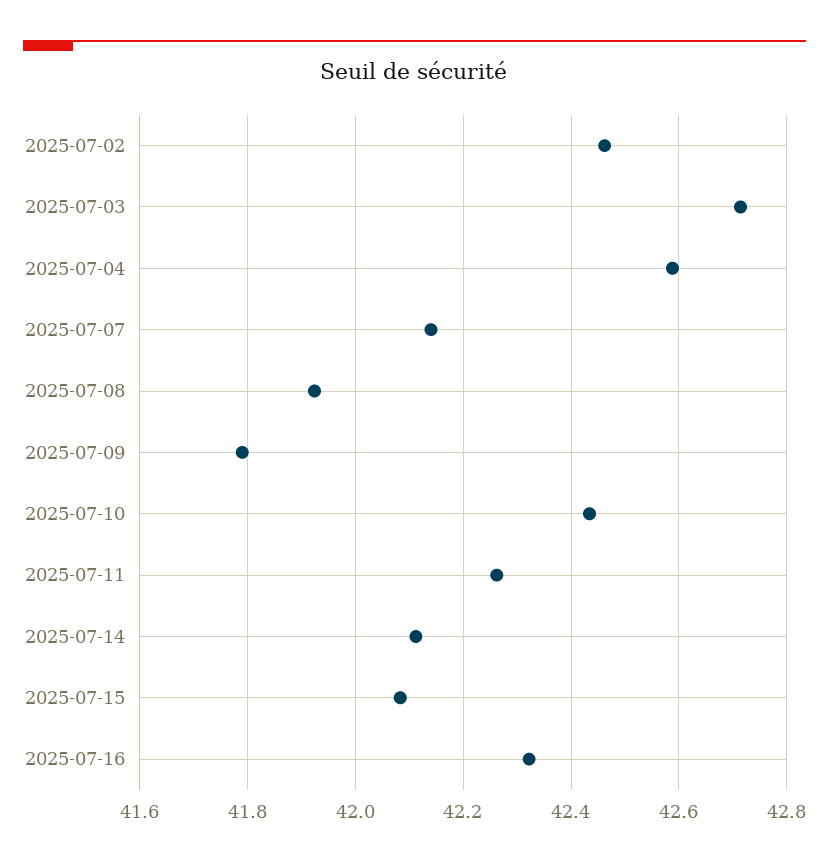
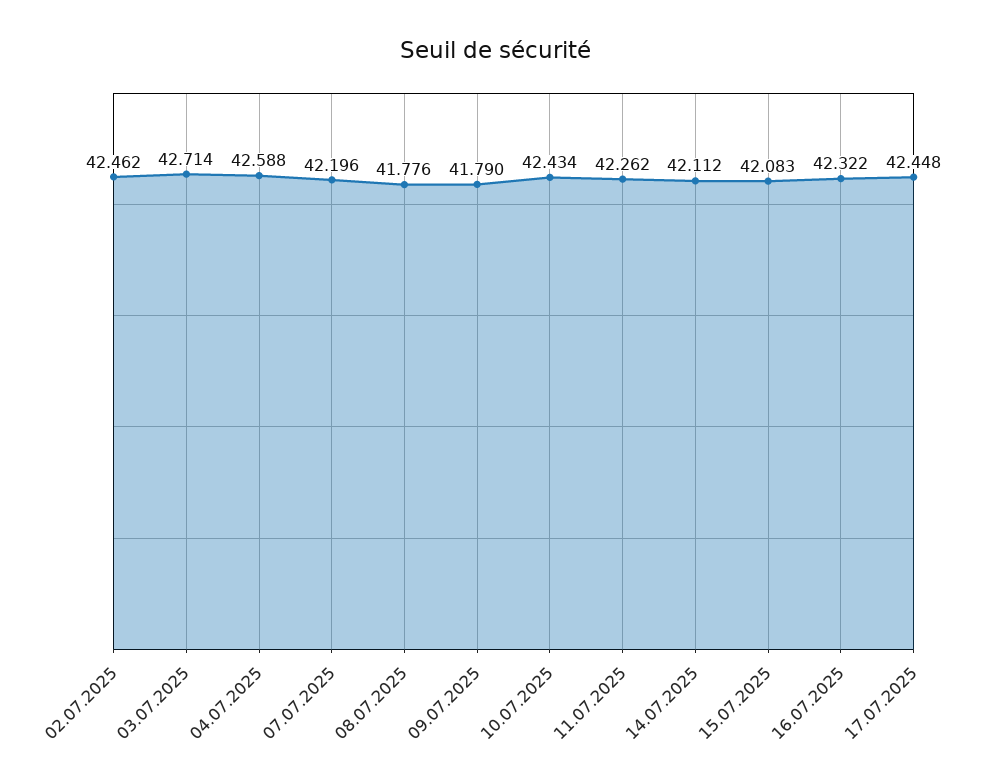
2025-07-07: 42.14 -> 42.196
2025-07-08: 41.92 -> 41.776
17.07.2025: none -> 42.448

